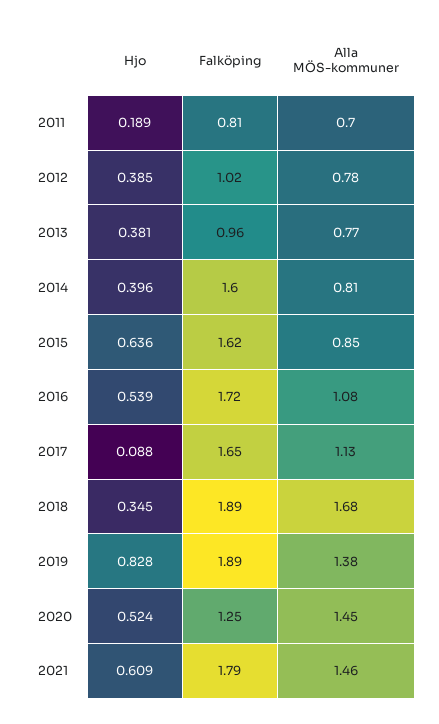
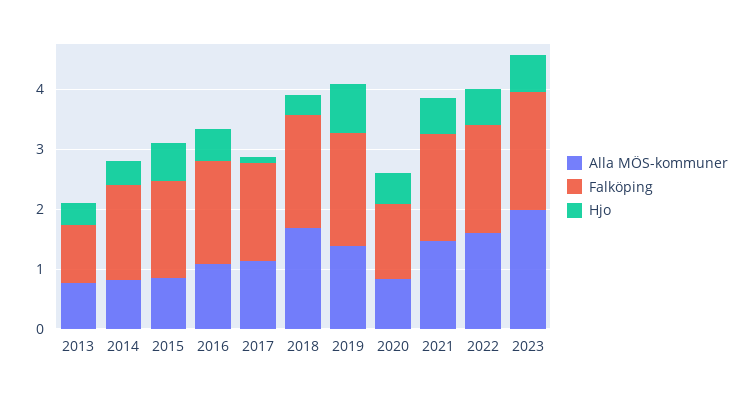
Hjo, 2011: 0.189 -> none
Falköping, 2011: 0.81 -> none
Alla MÖS-kommuner, 2011: 0.7 -> none
Hjo, 2012: 0.385 -> none
Falköping, 2012: 1.02 -> none
Alla MÖS-kommuner, 2012: 0.78 -> none
Alla MÖS-kommuner, 2020: 1.45 -> 0.8
Alla MÖS-kommuner, 2022: none -> 1.6
Falköping, 2022: none -> 1.8
Hjo, 2022: none -> 0.6
Alla MÖS-kommuner, 2023: none -> 2
Falköping, 2023: none -> 2
Hjo, 2023: none -> 0.6

